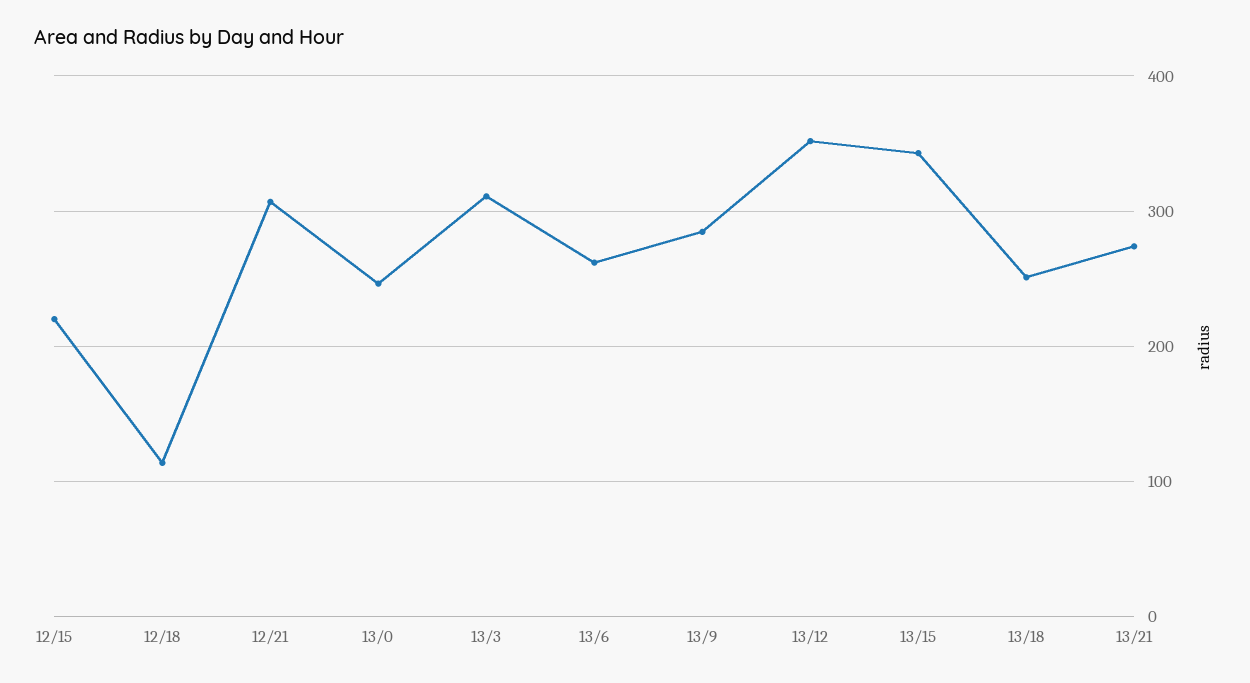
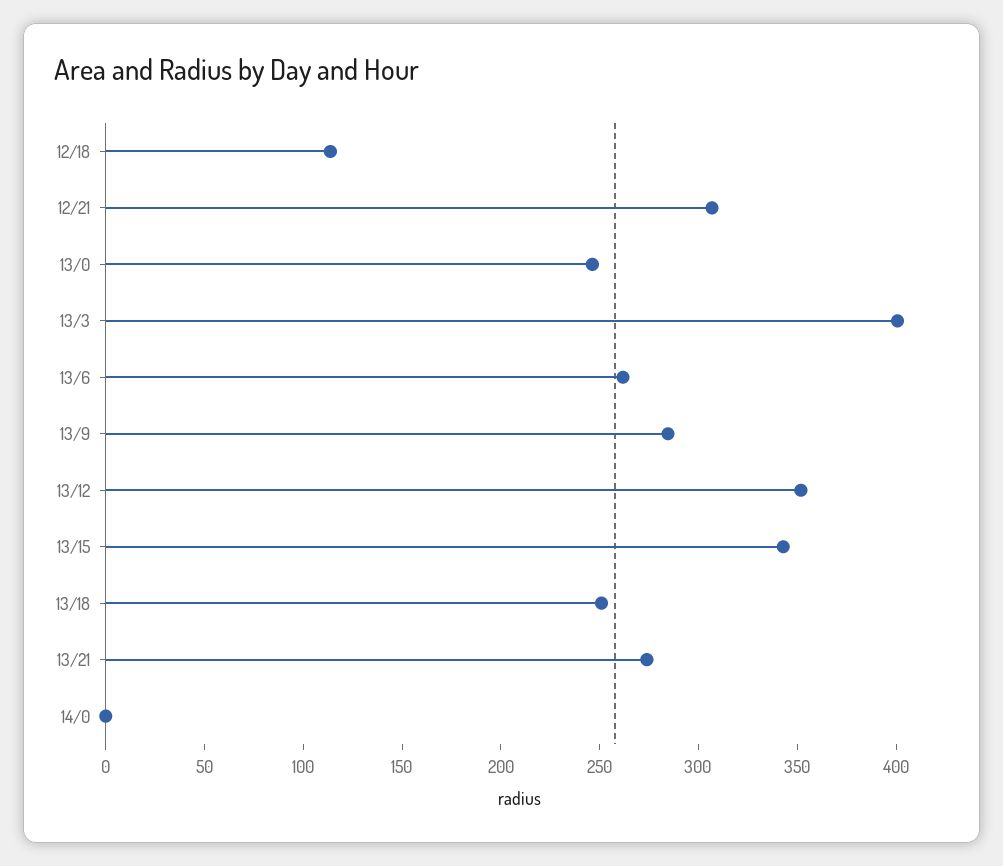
12/15: 220 -> none
13/3: 310 -> 400
14/0: none -> 0

